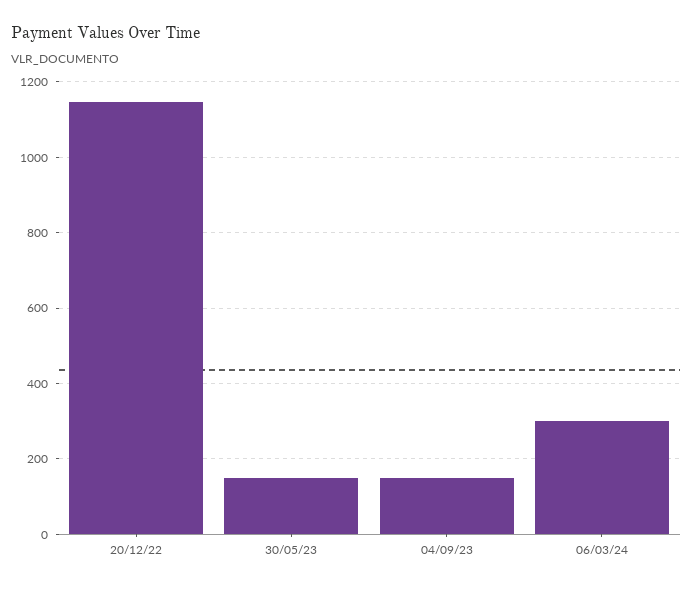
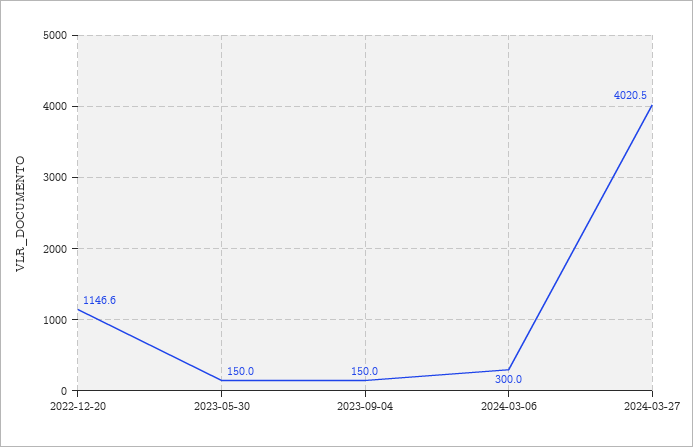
2024-03-27: none -> 4020.5

